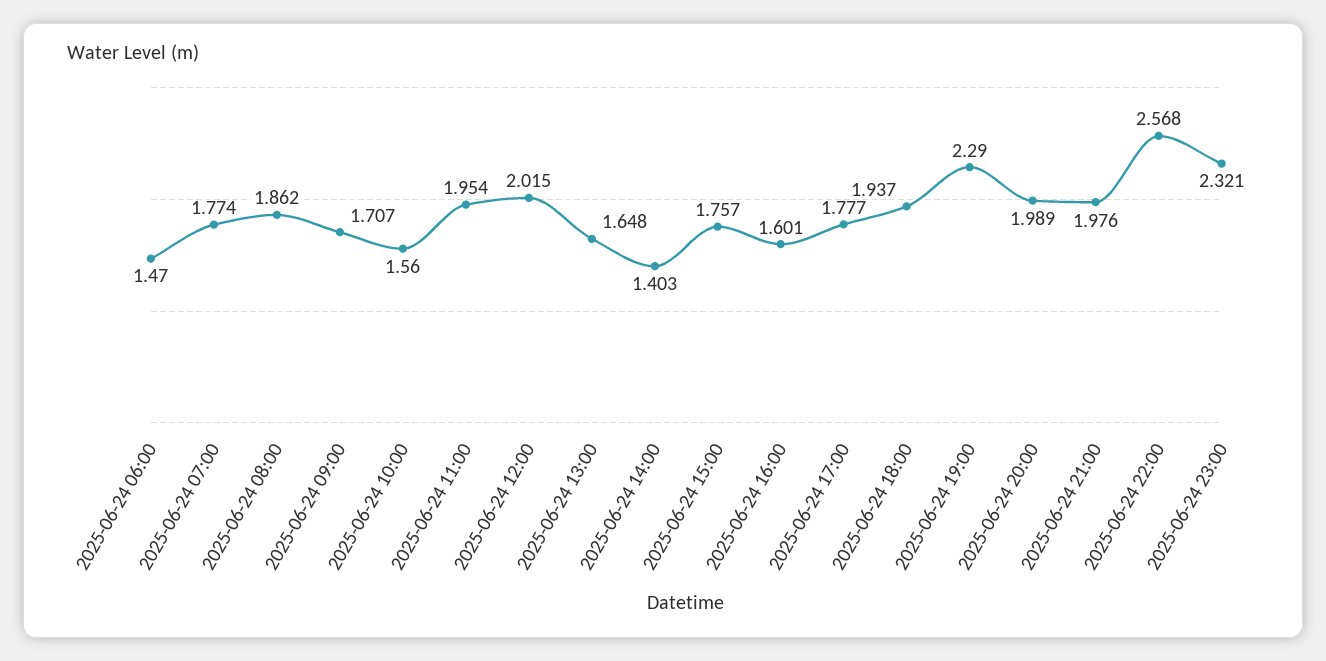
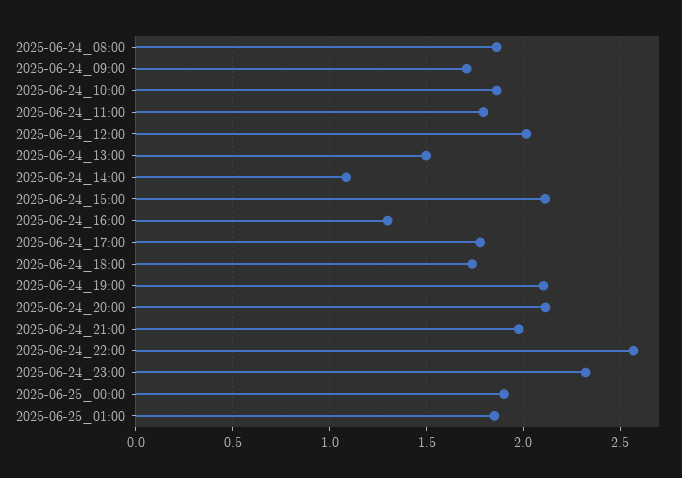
2025-06-24 06:00: 1.47 -> none
2025-06-24 07:00: 1.774 -> none
2025-06-24 10:00: 1.56 -> 1.85
2025-06-24 11:00: 1.954 -> 1.8
2025-06-24 13:00: 1.648 -> 1.5
2025-06-24 14:00: 1.403 -> 1.1
2025-06-24 15:00: 1.757 -> 2.1
2025-06-24 16:00: 1.601 -> 1.3
2025-06-24 18:00: 1.937 -> 1.75
2025-06-24 19:00: 2.29 -> 2.1
2025-06-24 20:00: 1.989 -> 2.1
2025-06-25_00:00: none -> 1.9
2025-06-25_01:00: none -> 1.85

